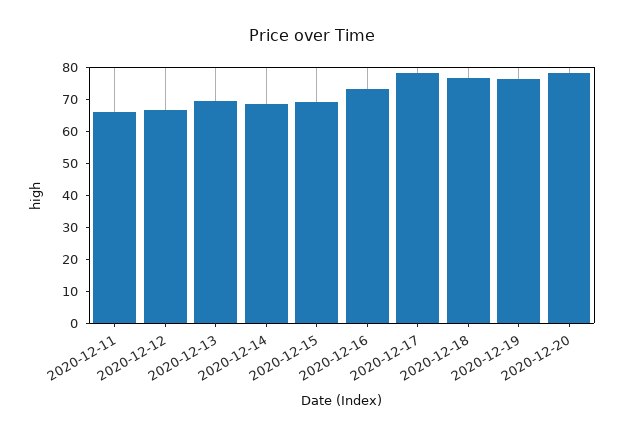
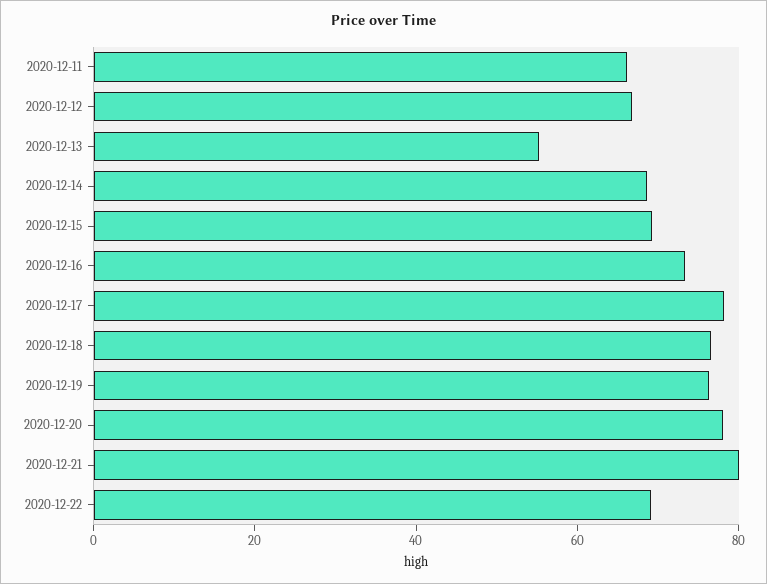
2020-12-13: 70 -> 55
2020-12-21: none -> 80
2020-12-22: none -> 70

